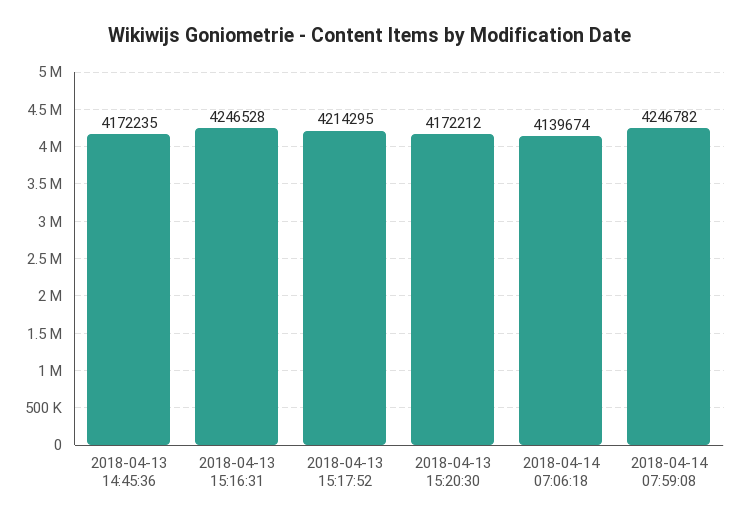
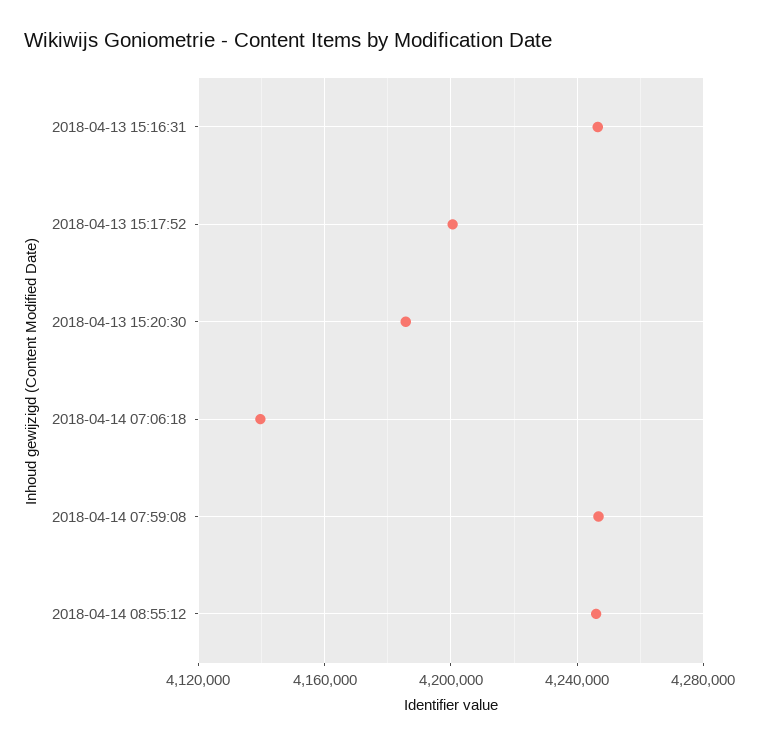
2018-04-13 14:45:36: 4172235 -> none
2018-04-13 15:17:52: 4214295 -> 4200000
2018-04-13 15:20:30: 4172212 -> 4185000
2018-04-14 08:55:12: none -> 4245000

